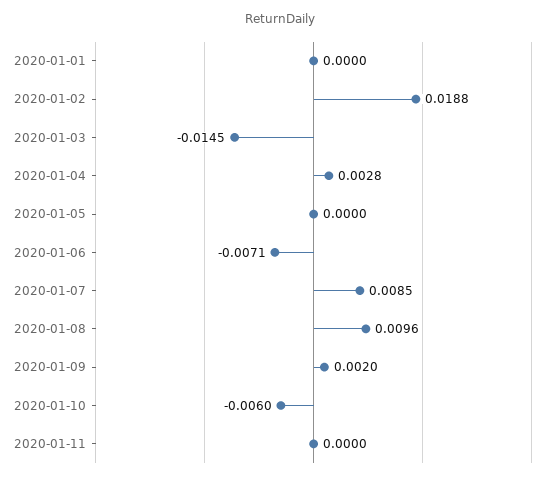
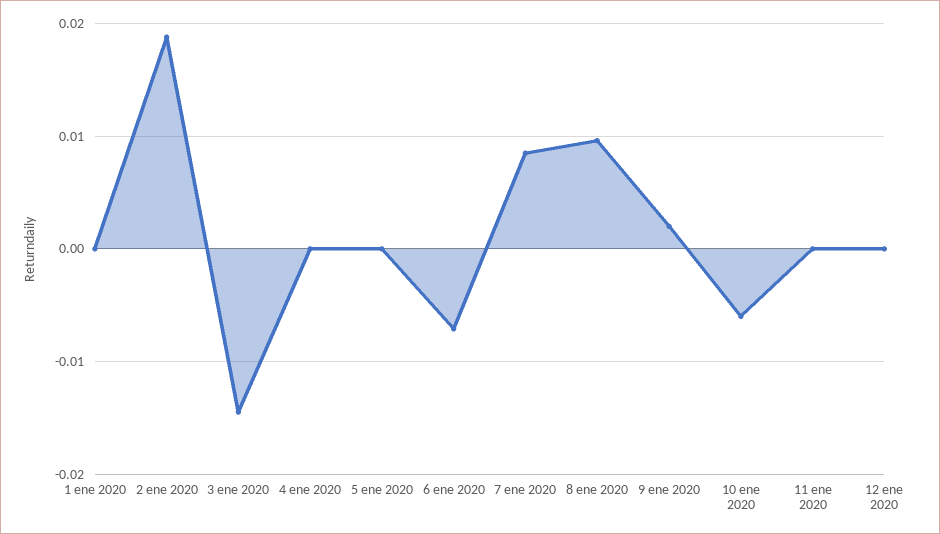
2020-01-04: 0.0028 -> 0
12 ene 2020: none -> 0

